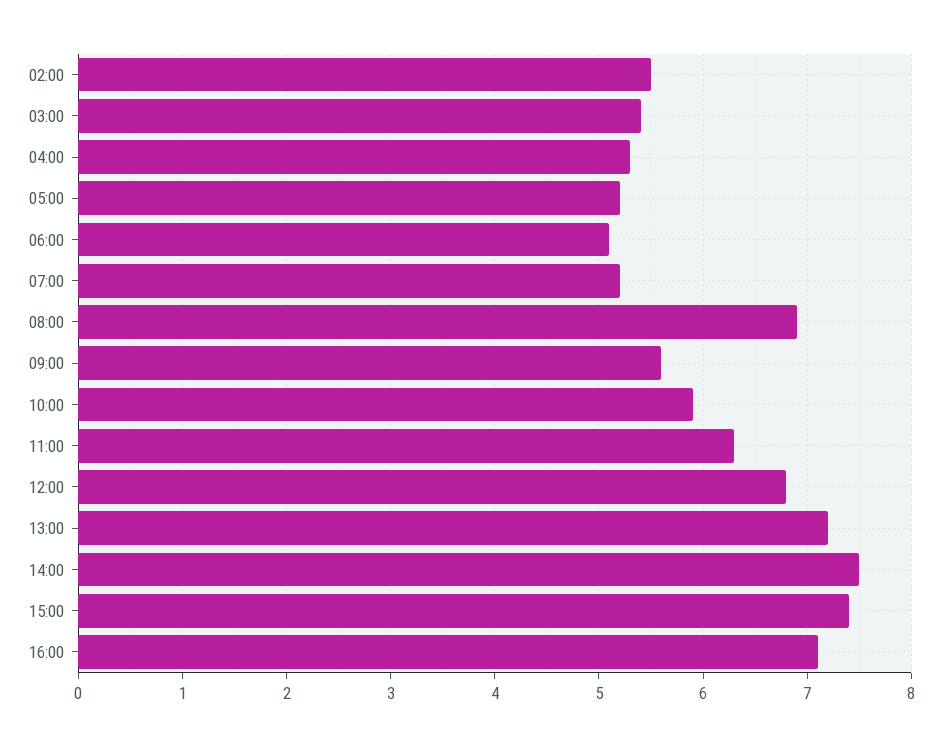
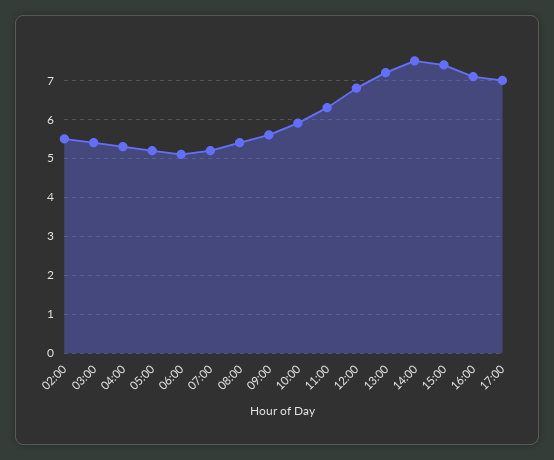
08:00: 6.9 -> 5.5
17:00: none -> 7

